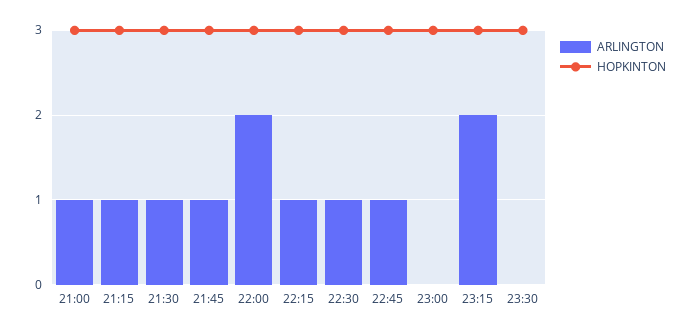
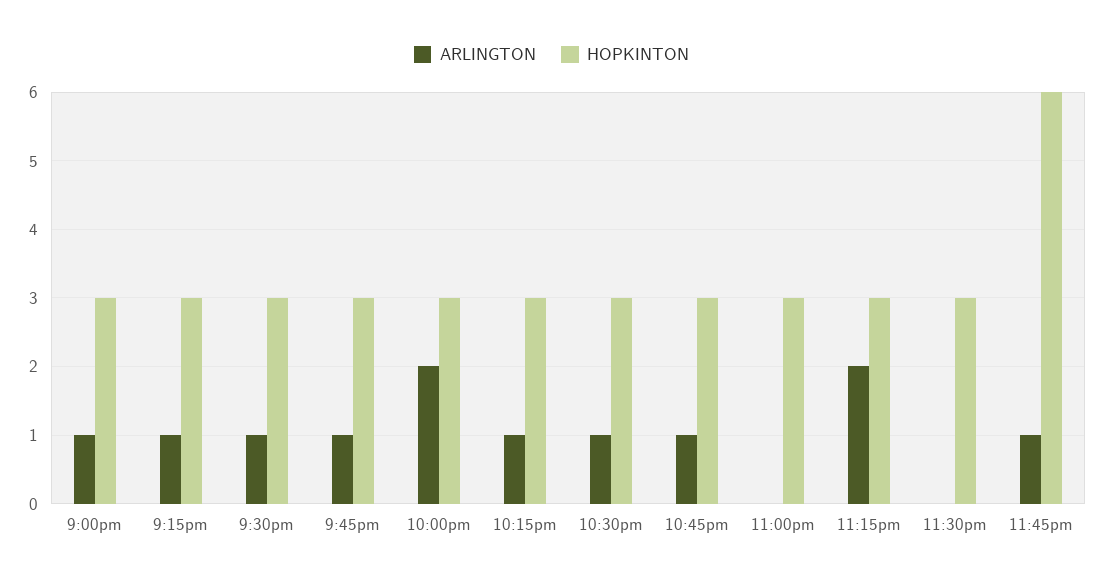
ARLINGTON, 11:45pm: none -> 1
HOPKINTON, 11:45pm: none -> 6

